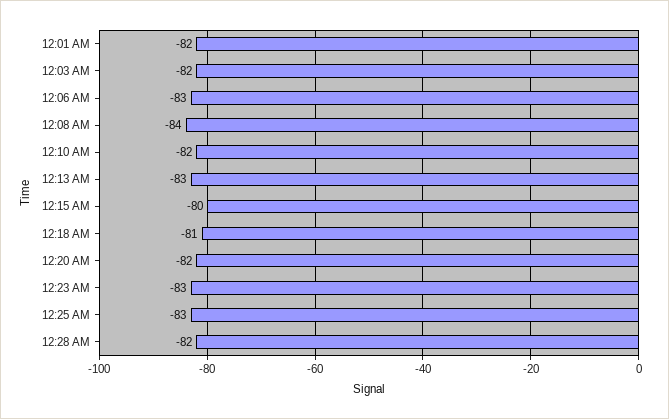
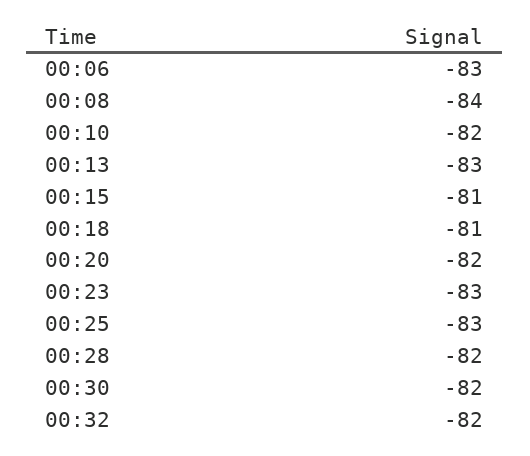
12:01 AM: -82 -> none
12:03 AM: -82 -> none
12:15 AM: -80 -> -81
00:30: none -> -82
00:32: none -> -82

